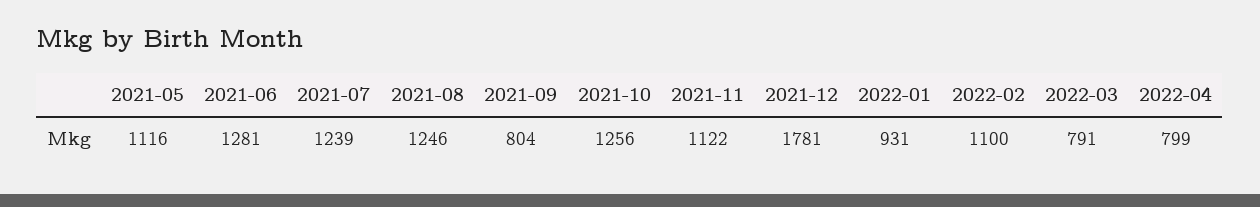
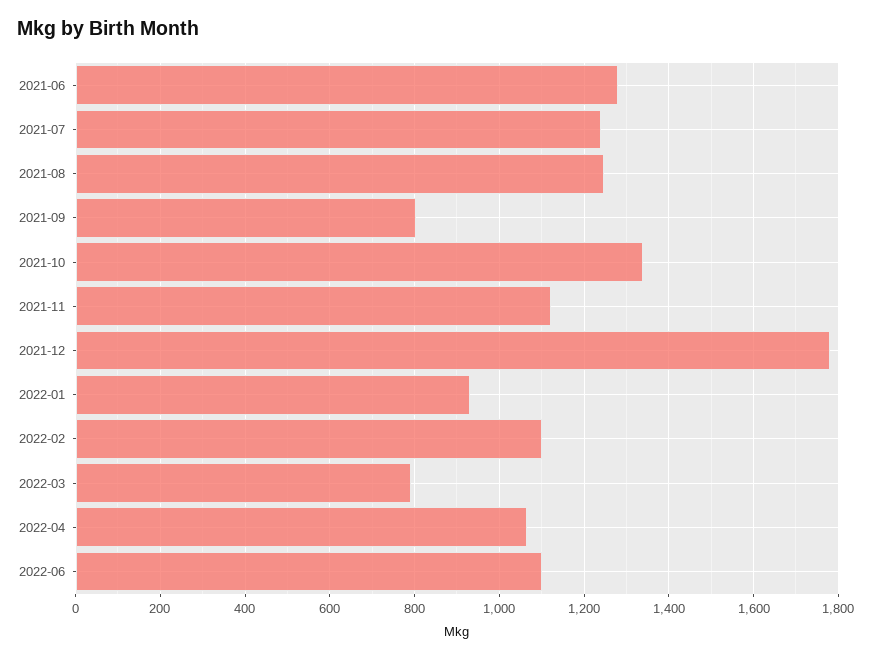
2021-05: 1116 -> none
2021-10: 1256 -> 1340
2022-04: 799 -> 1060
2022-06: none -> 1100

